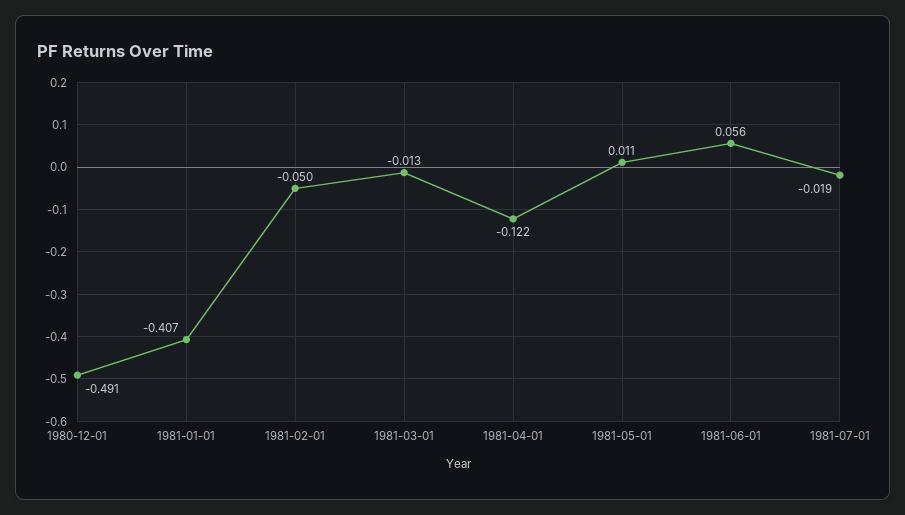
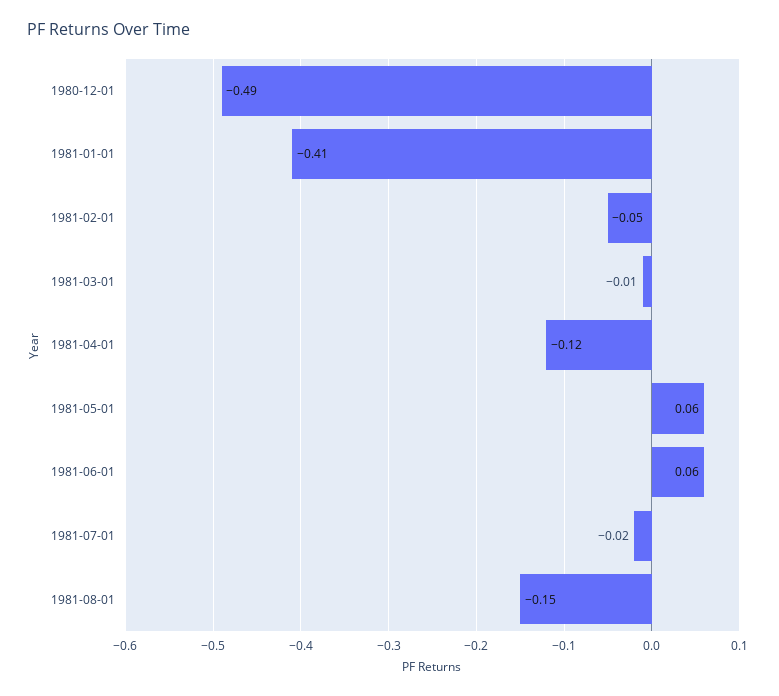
1981-05-01: 0.011 -> 0.06
1981-08-01: none -> -0.15

